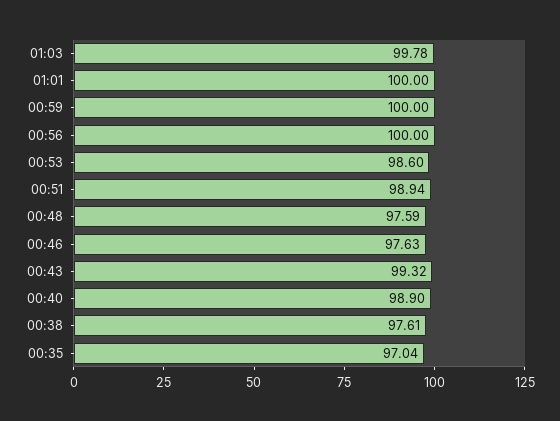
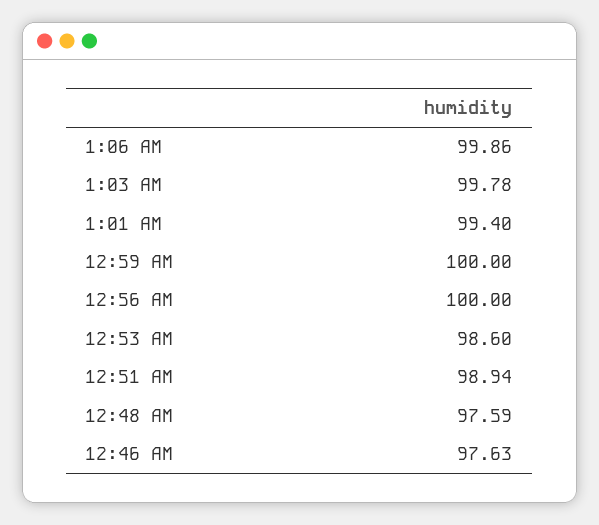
01:01: 100 -> 99.4
00:43: 99.32 -> none
00:40: 98.9 -> none
00:38: 97.61 -> none
00:35: 97.04 -> none
1:06 AM: none -> 99.86

